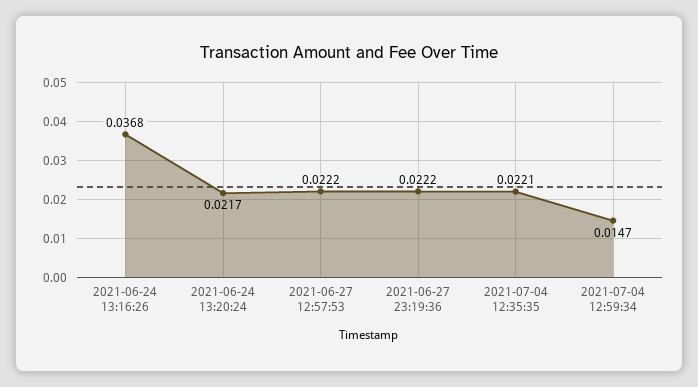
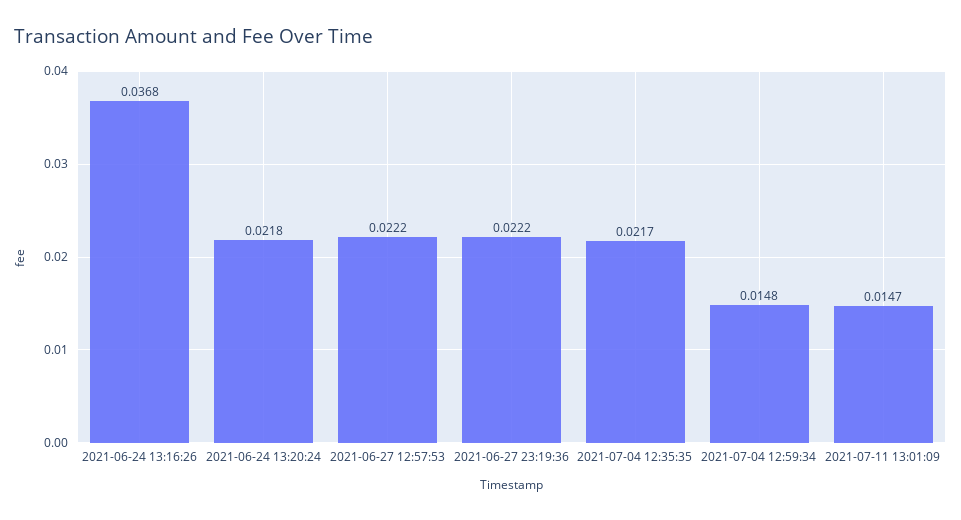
2021-06-24 13:20:24: 0.0217 -> 0.0218
2021-07-04 12:35:35: 0.0221 -> 0.0217
2021-07-04 12:59:34: 0.0147 -> 0.0148
2021-07-11 13:01:09: none -> 0.0147

